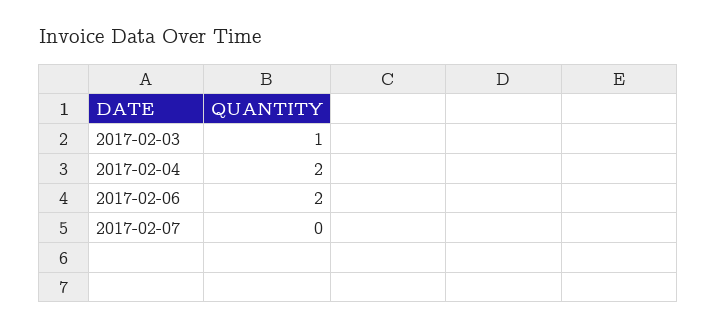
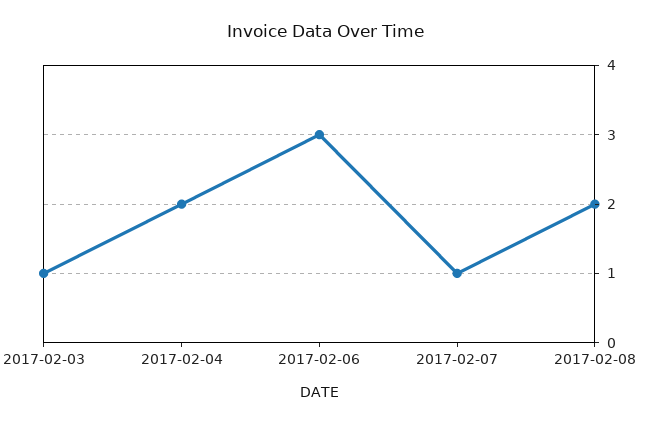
2017-02-06: 2 -> 3
2017-02-07: 0 -> 1
2017-02-08: none -> 2

